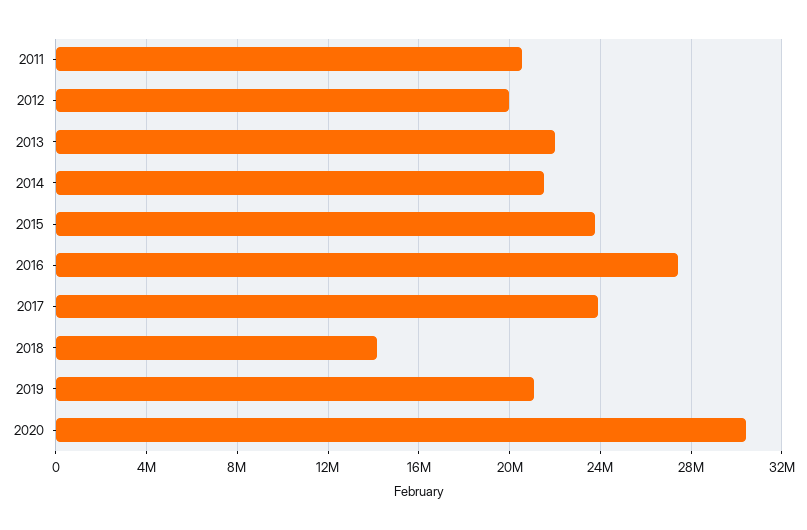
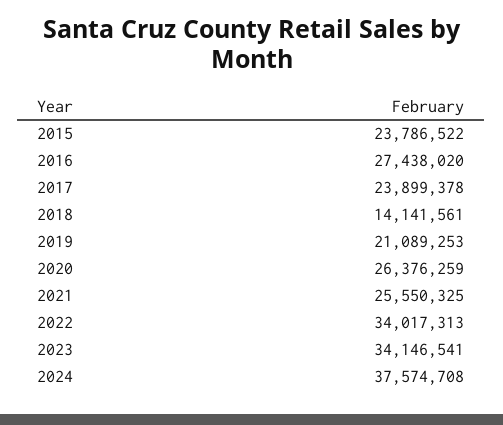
2011: 20500000 -> none
2012: 20000000 -> none
2013: 22000000 -> none
2014: 21500000 -> none
2020: 30500000 -> 26376259
2021: none -> 25550325
2022: none -> 34017313
2023: none -> 34146541
2024: none -> 37574708

